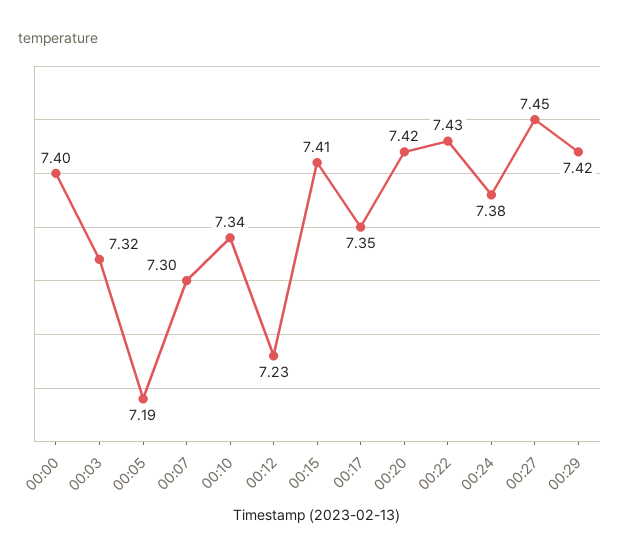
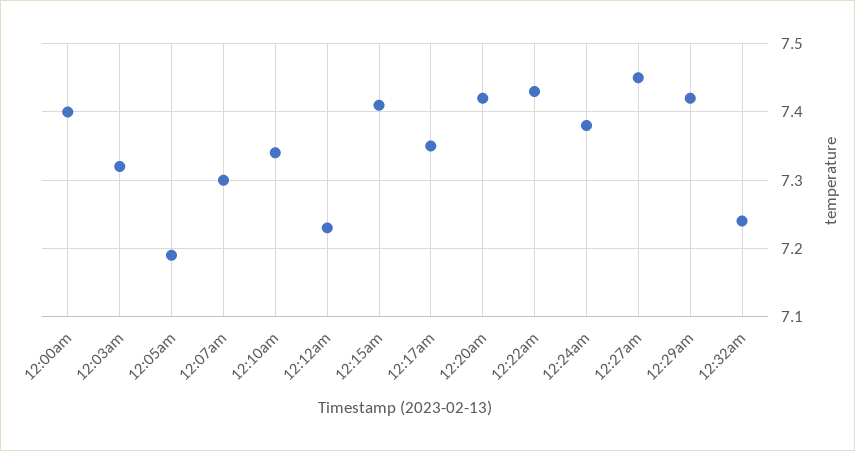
12:32am: none -> 7.24

